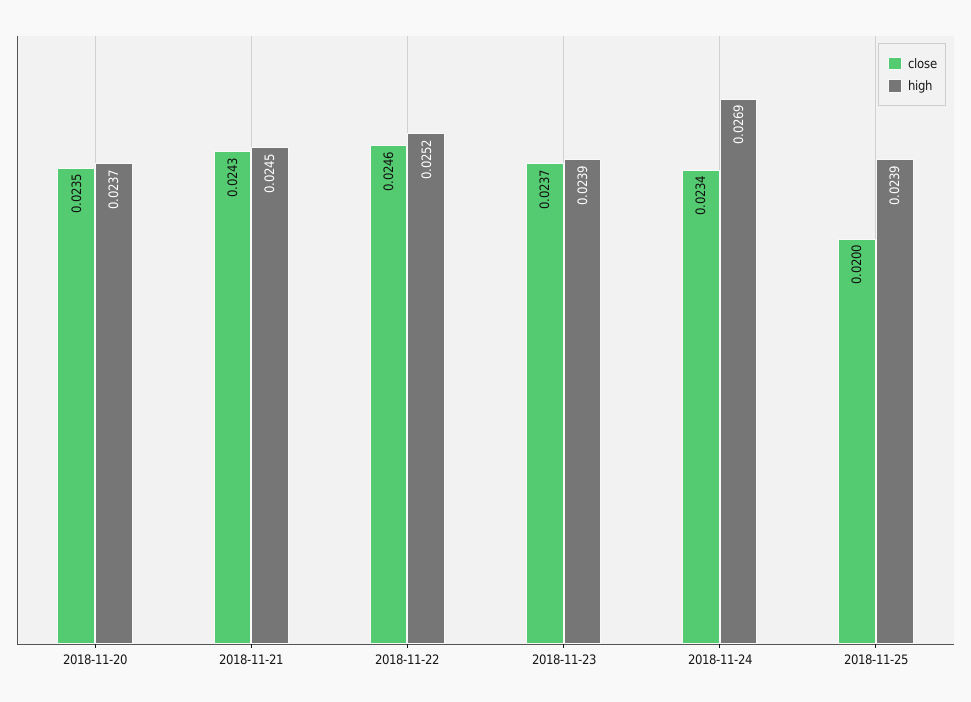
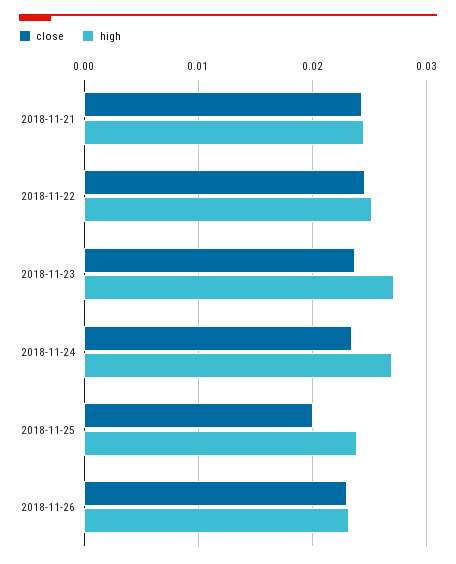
close, 2018-11-20: 0.0235 -> none
high, 2018-11-20: 0.0237 -> none
high, 2018-11-23: 0.0239 -> 0.027
close, 2018-11-26: none -> 0.023
high, 2018-11-26: none -> 0.023

